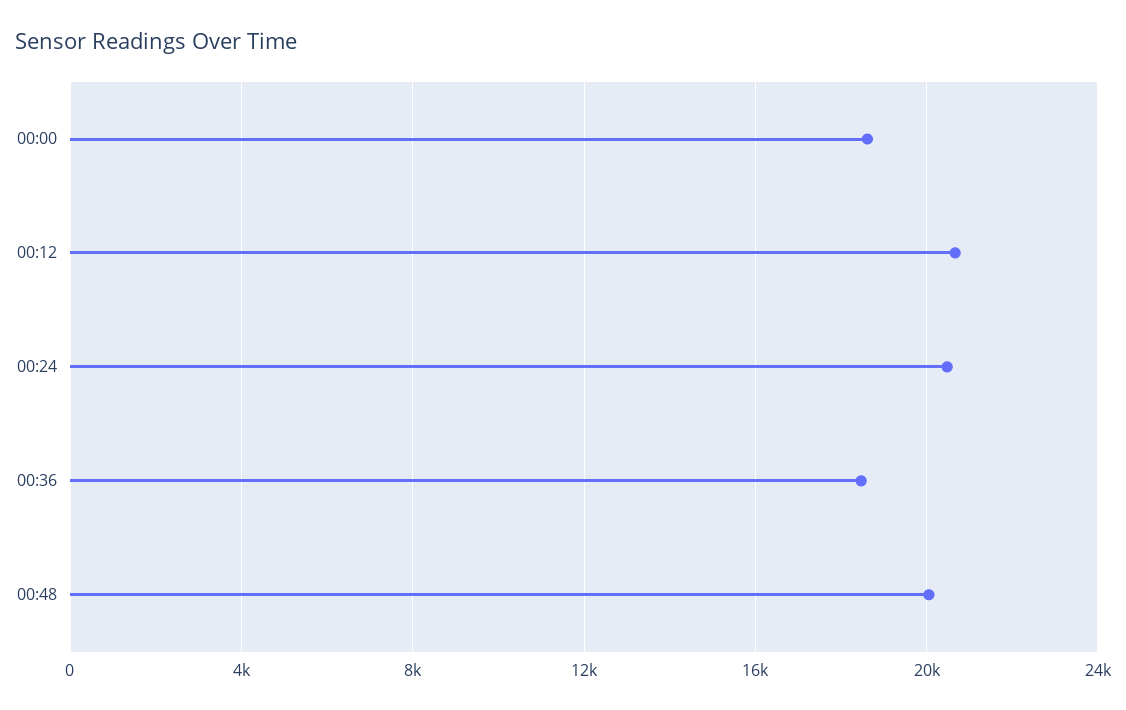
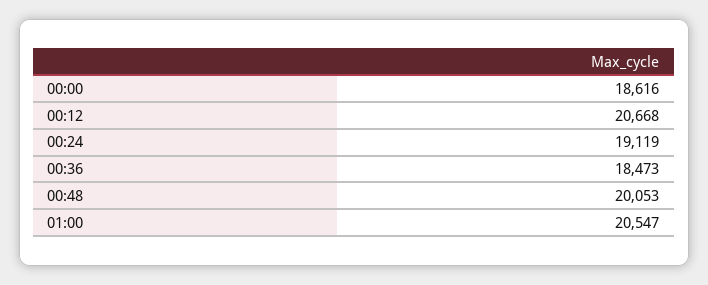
00:24: 20500 -> 19119
01:00: none -> 20547

